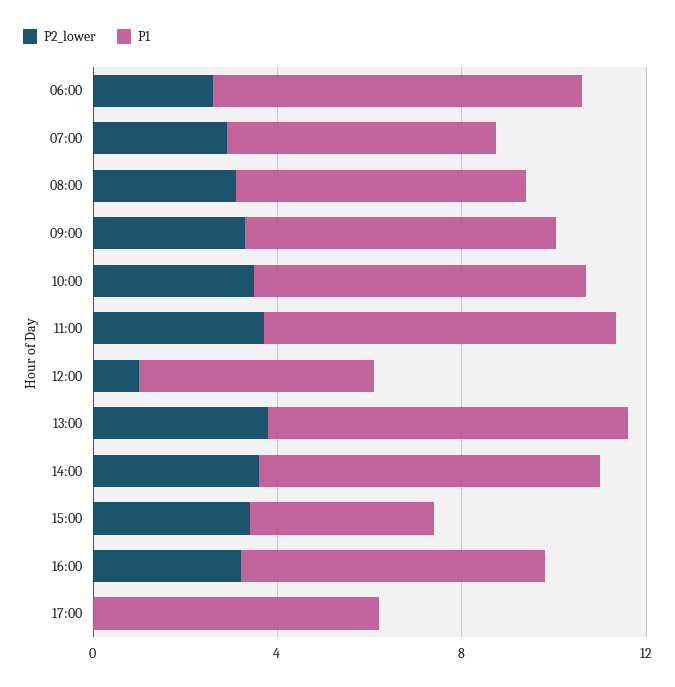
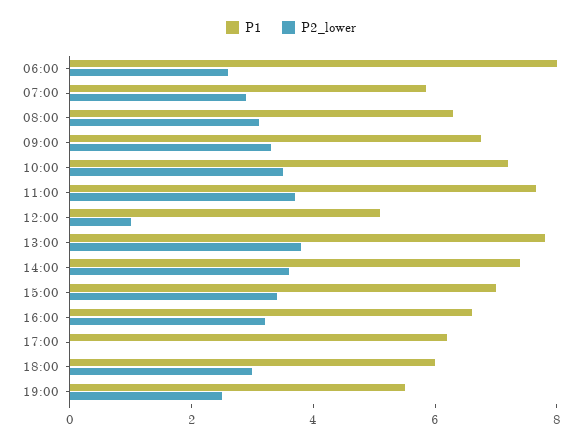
P1, 15:00: 4 -> 7
P1, 18:00: none -> 6
P2_lower, 18:00: none -> 3
P1, 19:00: none -> 5.5
P2_lower, 19:00: none -> 2.5

